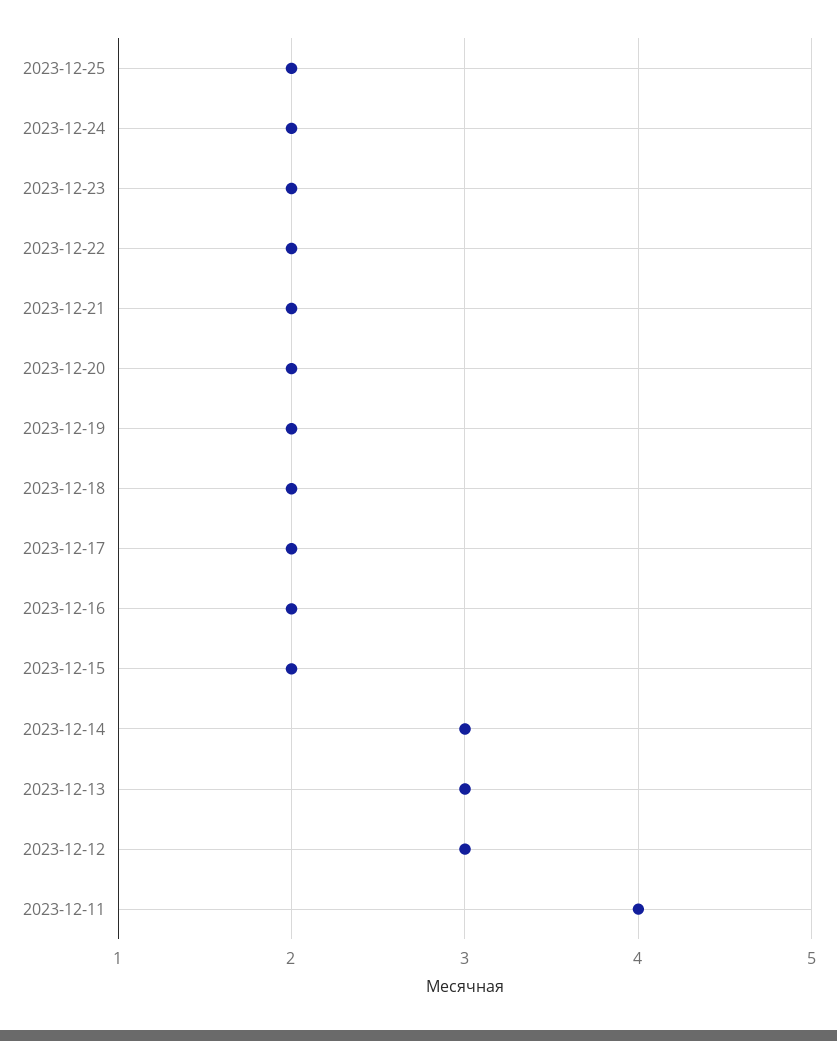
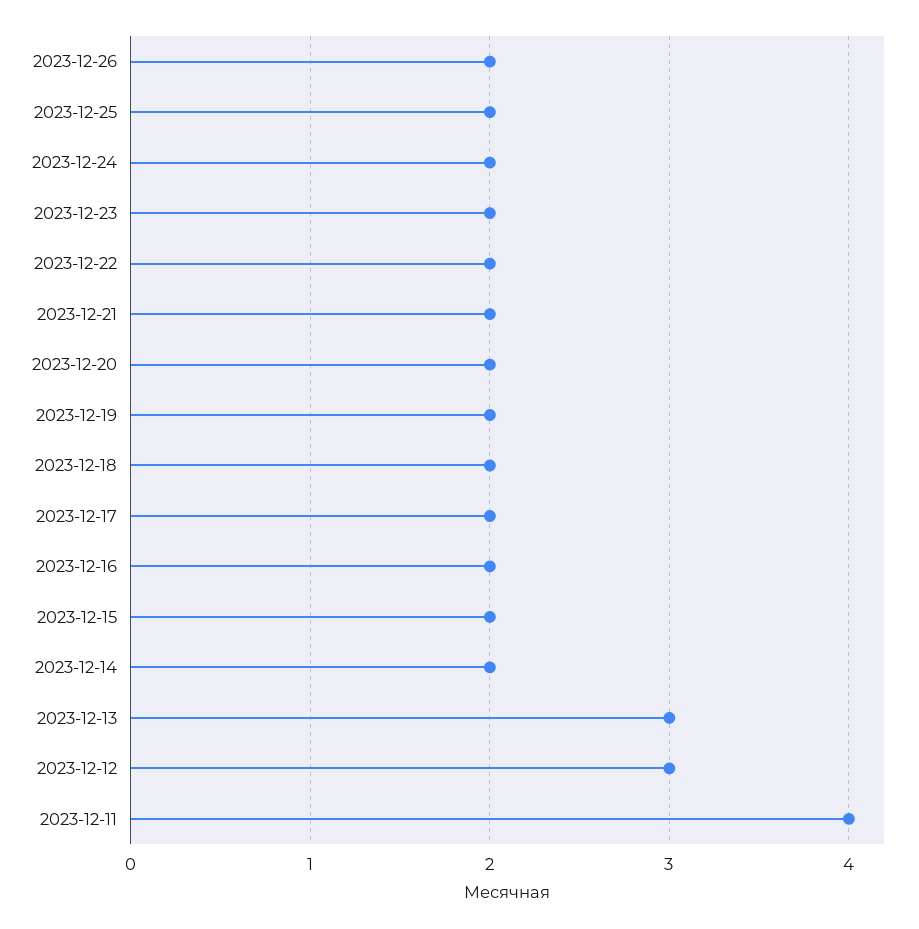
2023-12-14: 3 -> 2
2023-12-26: none -> 2

